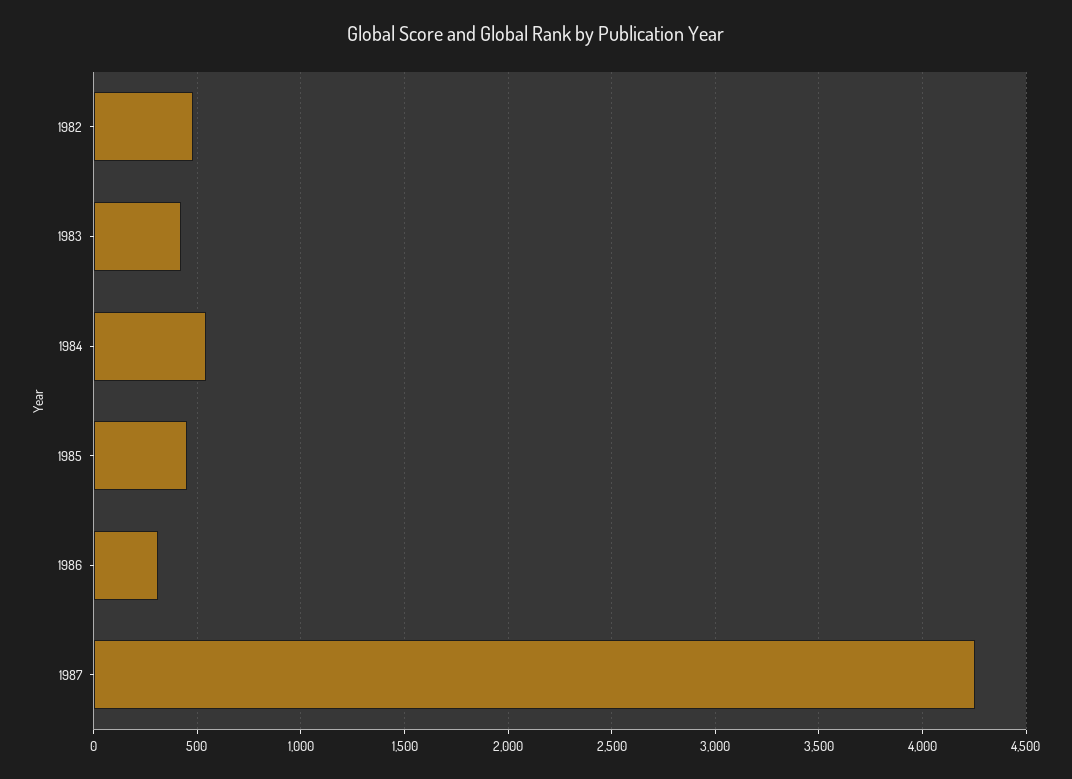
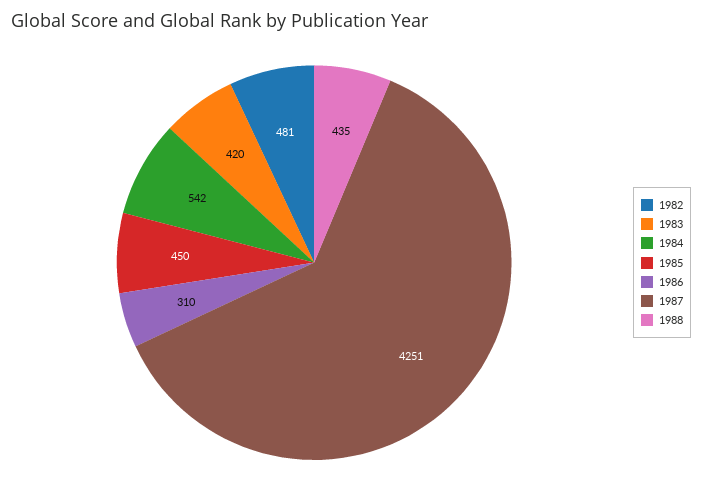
1988: none -> 435

